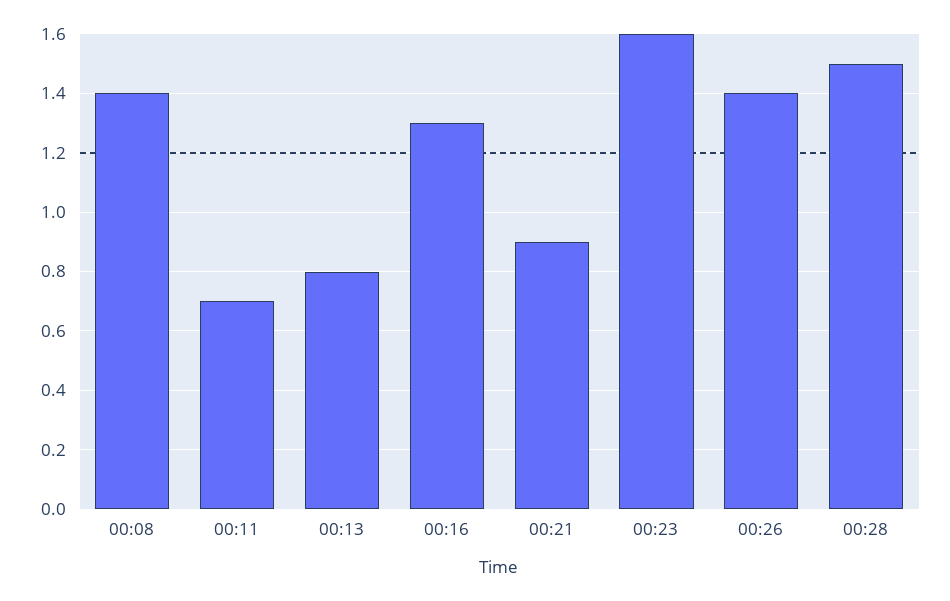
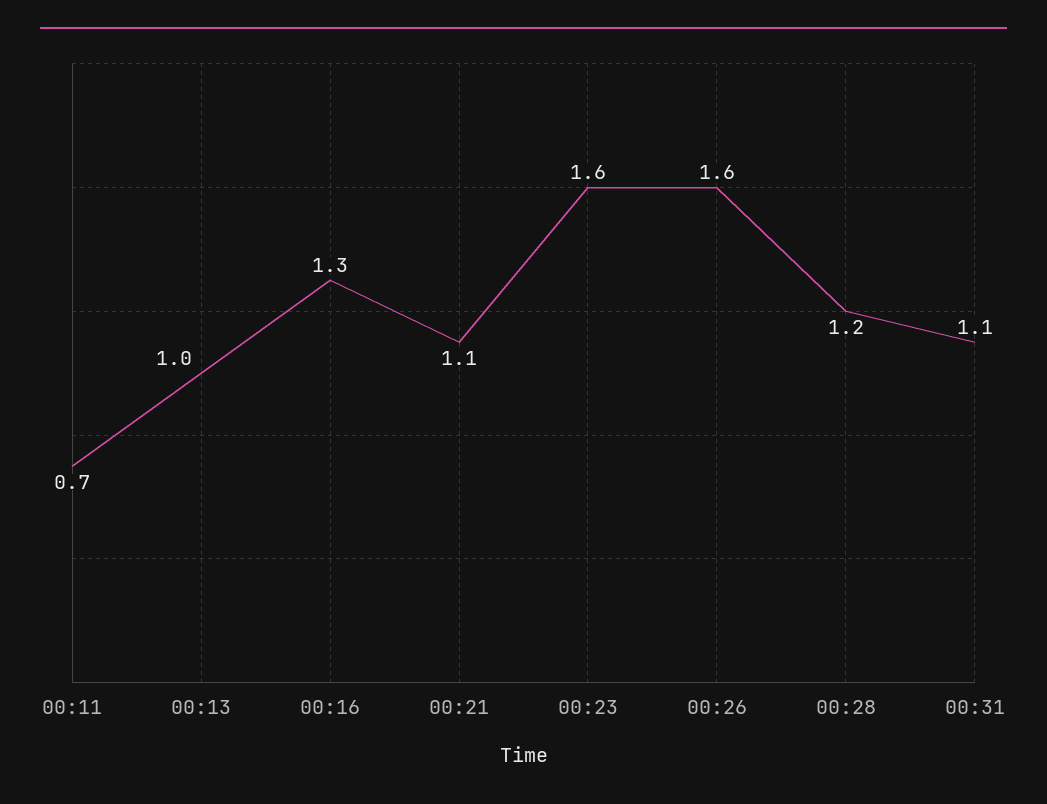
00:08: 1.4 -> none
00:13: 0.8 -> 1
00:21: 0.9 -> 1.1
00:26: 1.4 -> 1.6
00:28: 1.5 -> 1.2
00:31: none -> 1.1

